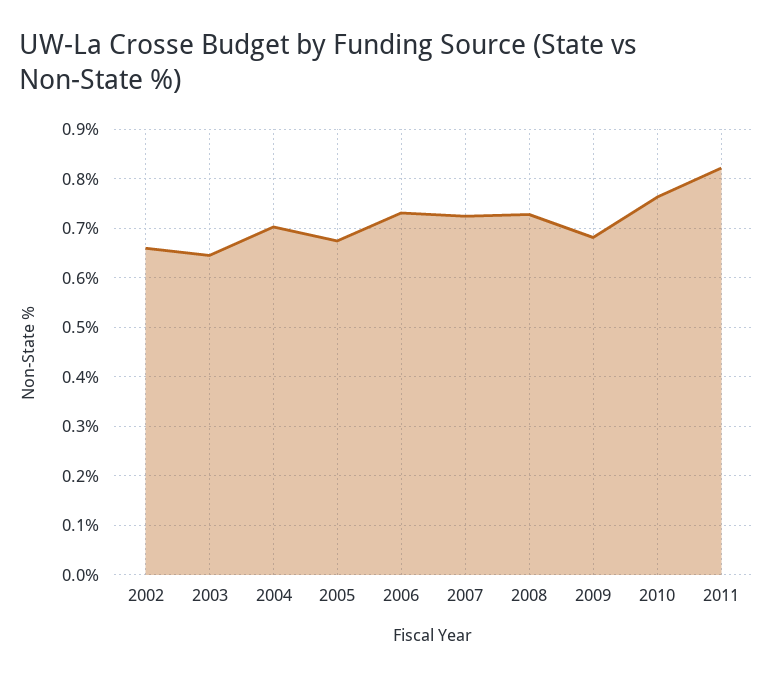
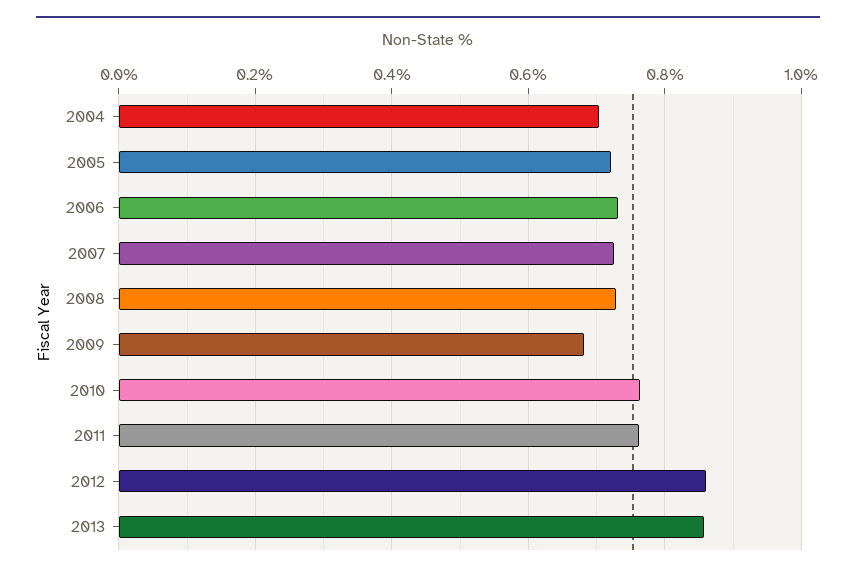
2002: 0.66 -> none
2003: 0.64 -> none
2005: 0.68 -> 0.72
2011: 0.82 -> 0.76
2012: none -> 0.86
2013: none -> 0.86

